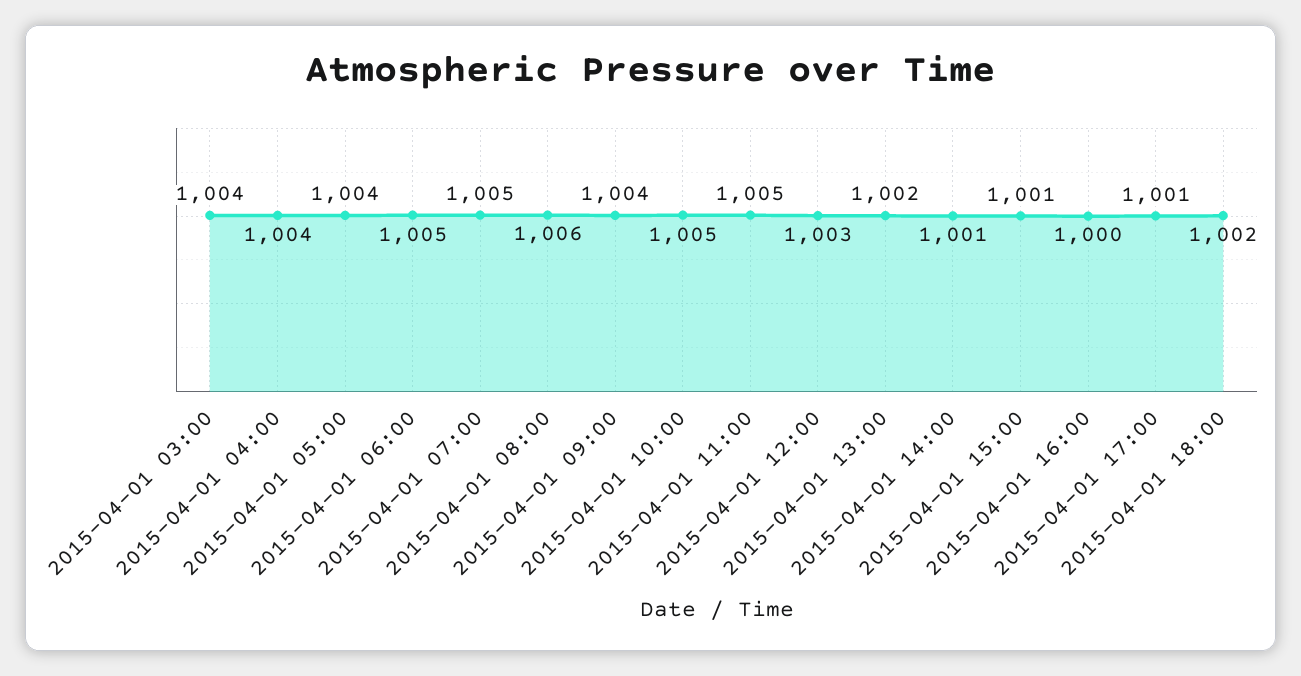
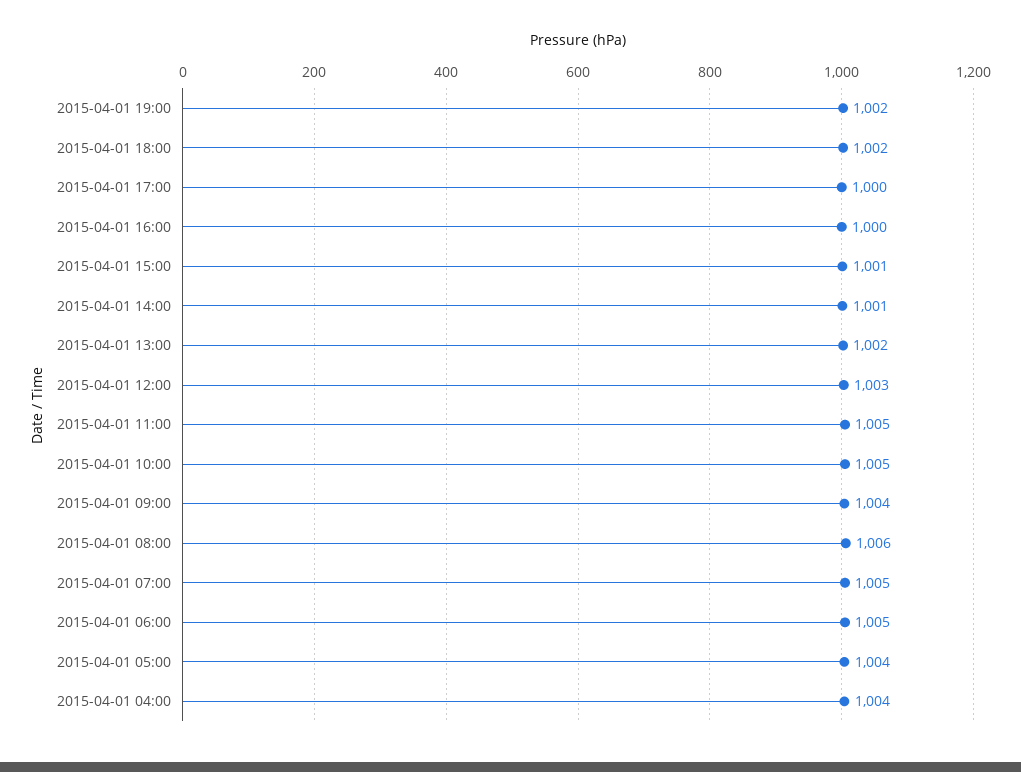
2015-04-01 03:00: 1004 -> none
2015-04-01 17:00: 1001 -> 1000
2015-04-01 19:00: none -> 1002

